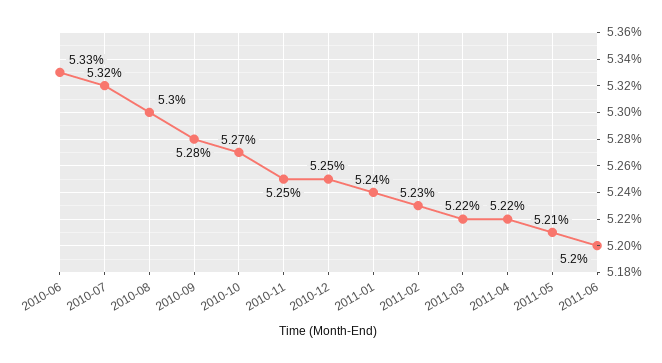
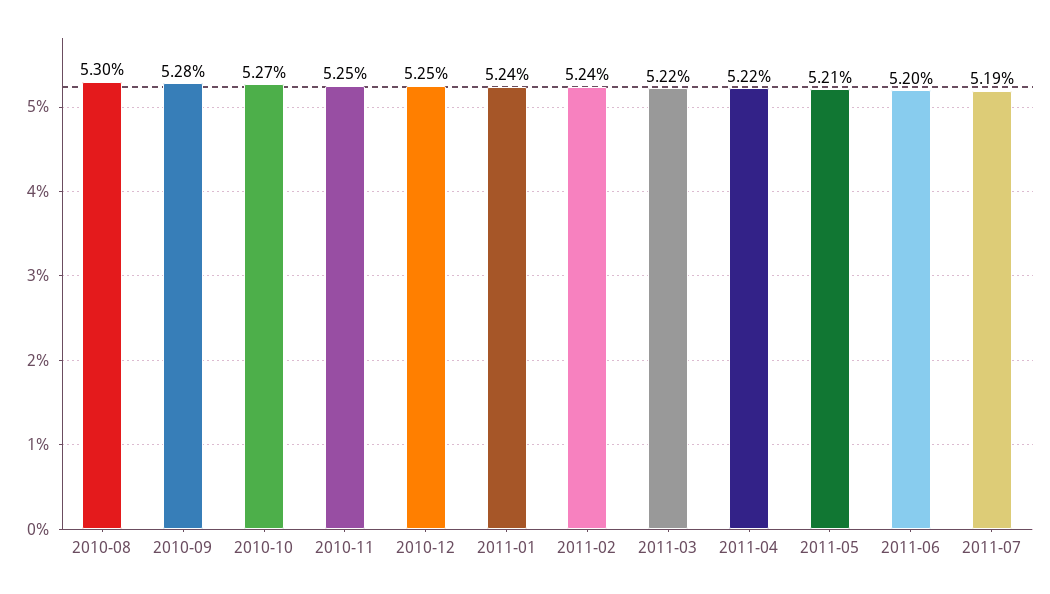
2010-06: 5.33 -> none
2010-07: 5.32 -> none
2011-02: 5.23 -> 5.24
2011-07: none -> 5.19

